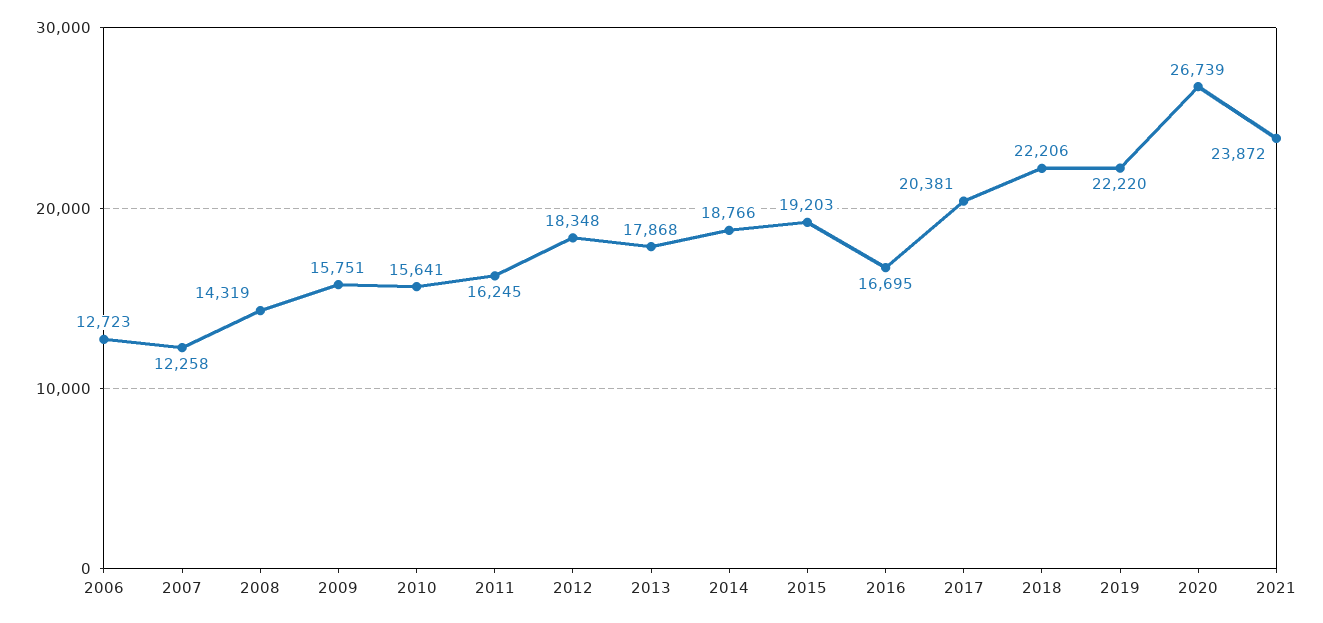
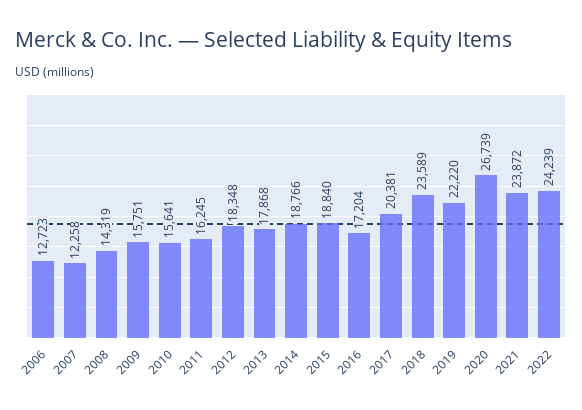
2015: 19203 -> 18840
2016: 16695 -> 17204
2018: 22206 -> 23589
2022: none -> 24239

